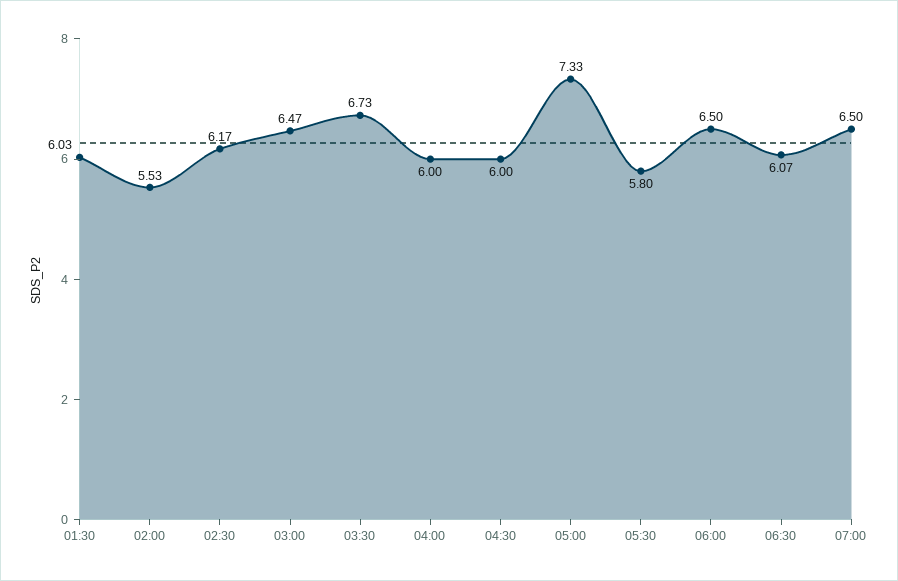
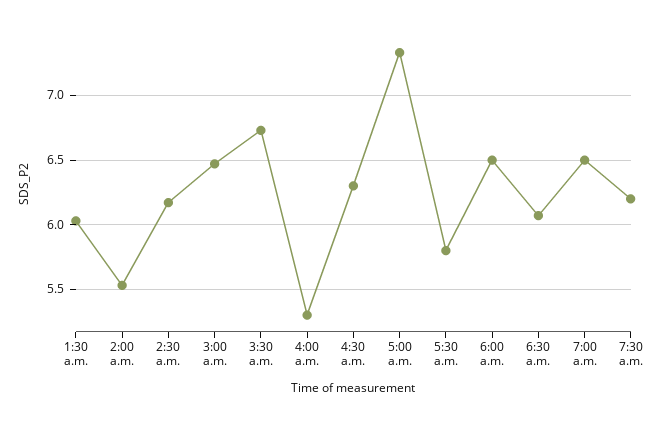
04:00: 6 -> 5.3
04:30: 6 -> 6.3
7:30 a.m.: none -> 6.2

